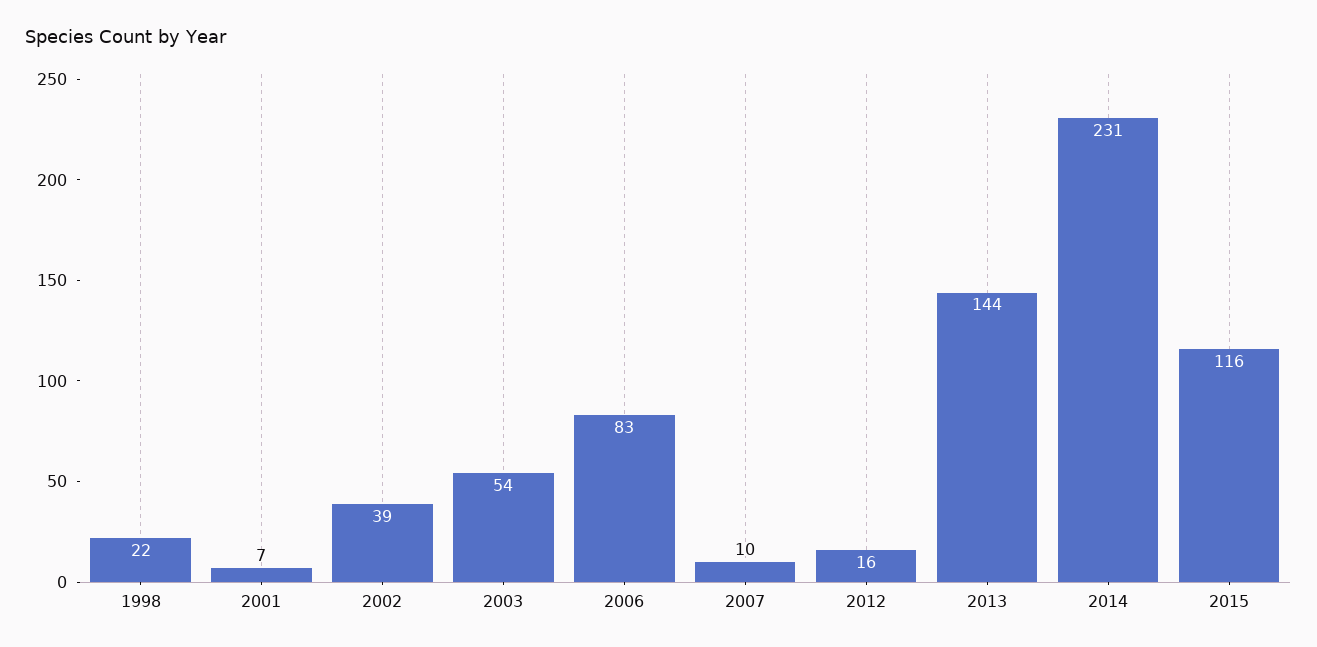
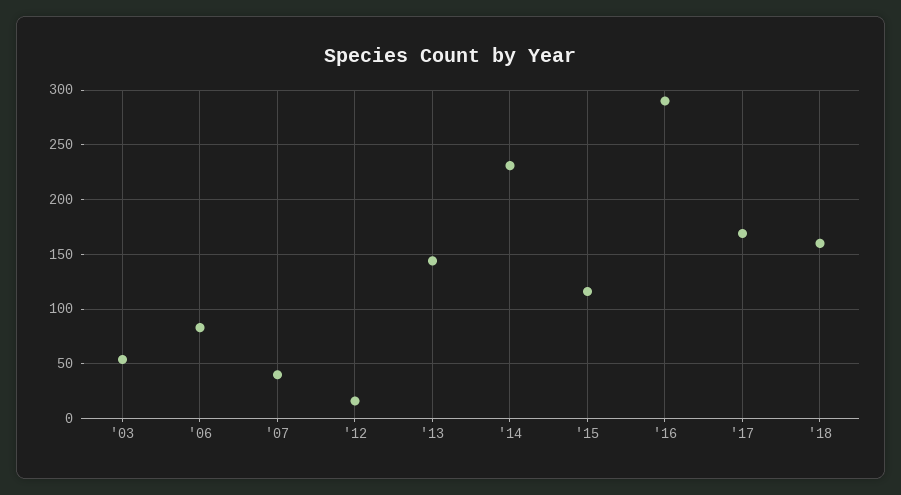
1998: 22 -> none
2001: 7 -> none
2002: 39 -> none
2007: 10 -> 40
'16: none -> 290
'17: none -> 170
'18: none -> 160

